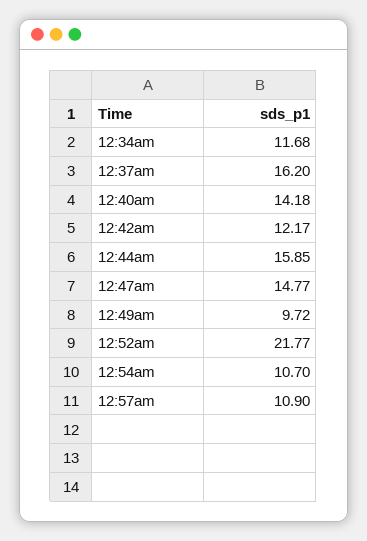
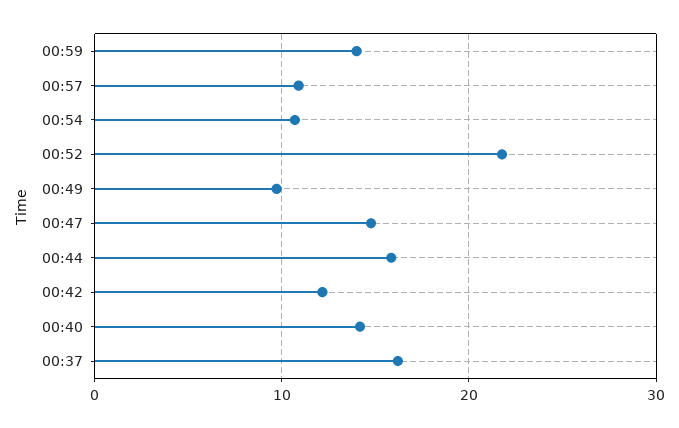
12:34am: 11.68 -> none
00:59: none -> 14

